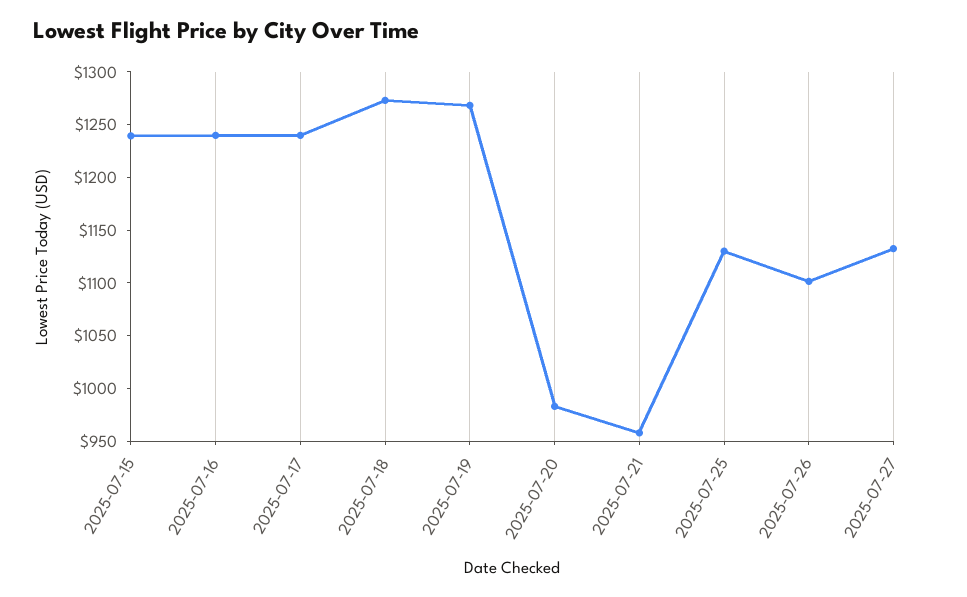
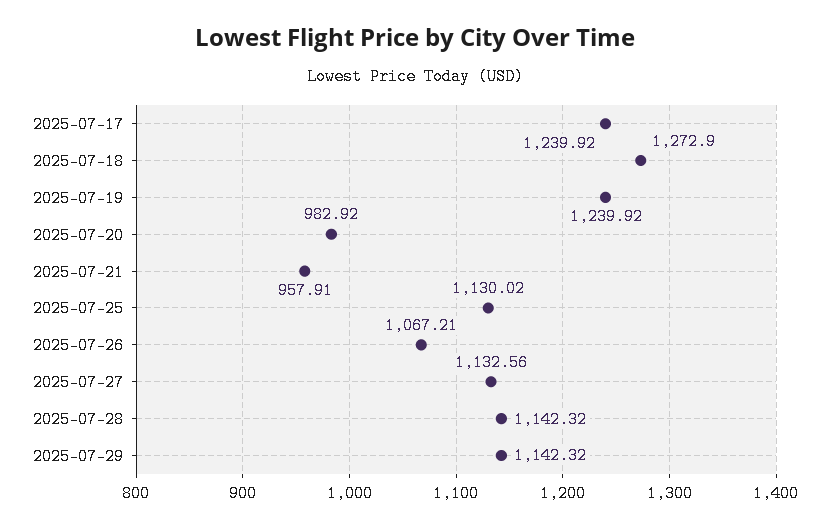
2025-07-15: 1240 -> none
2025-07-16: 1240 -> none
2025-07-19: 1270 -> 1239.92
2025-07-26: 1100 -> 1067.21
2025-07-28: none -> 1142.32
2025-07-29: none -> 1142.32

